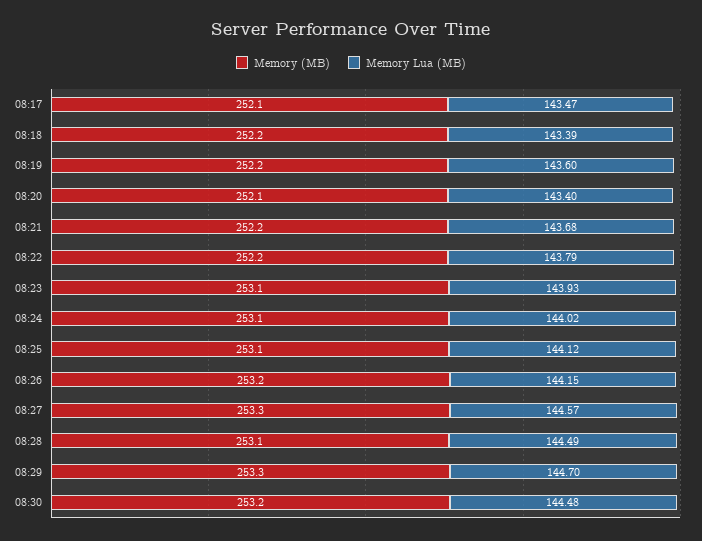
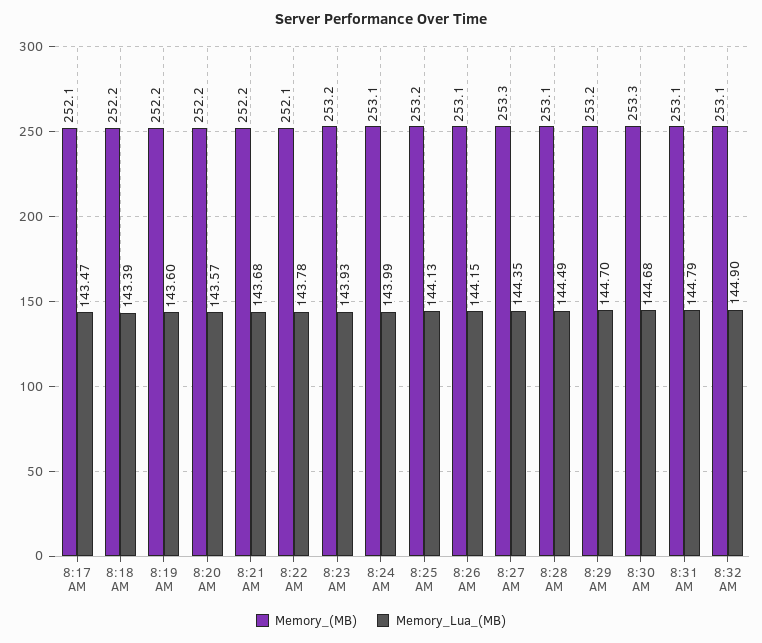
Memory (MB), 08:20: 252.1 -> 252.2
Memory Lua (MB), 08:20: 143.4 -> 143.57
Memory (MB), 08:22: 252.2 -> 252.1
Memory Lua (MB), 08:22: 143.79 -> 143.78
Memory (MB), 08:23: 253.1 -> 253.2
Memory Lua (MB), 08:24: 144.02 -> 143.99
Memory (MB), 08:25: 253.1 -> 253.2
Memory Lua (MB), 08:25: 144.12 -> 144.13
Memory (MB), 08:26: 253.2 -> 253.1
Memory Lua (MB), 08:27: 144.57 -> 144.35
Memory (MB), 08:29: 253.3 -> 253.2
Memory (MB), 08:30: 253.2 -> 253.3
Memory Lua (MB), 08:30: 144.48 -> 144.68
Memory (MB), 8:31 AM: none -> 253.1
Memory Lua (MB), 8:31 AM: none -> 144.79
Memory (MB), 8:32 AM: none -> 253.1
Memory Lua (MB), 8:32 AM: none -> 144.9

